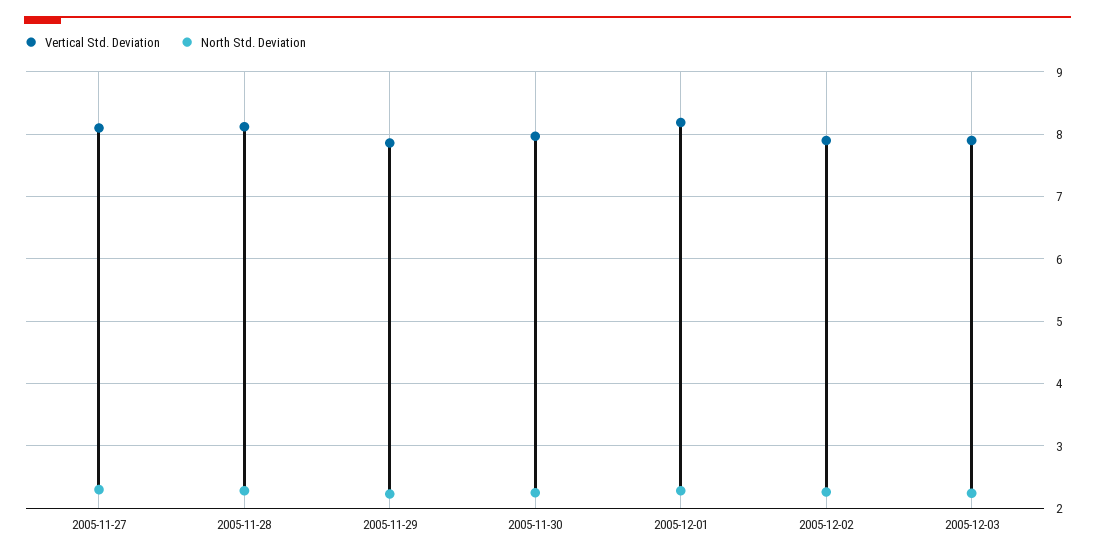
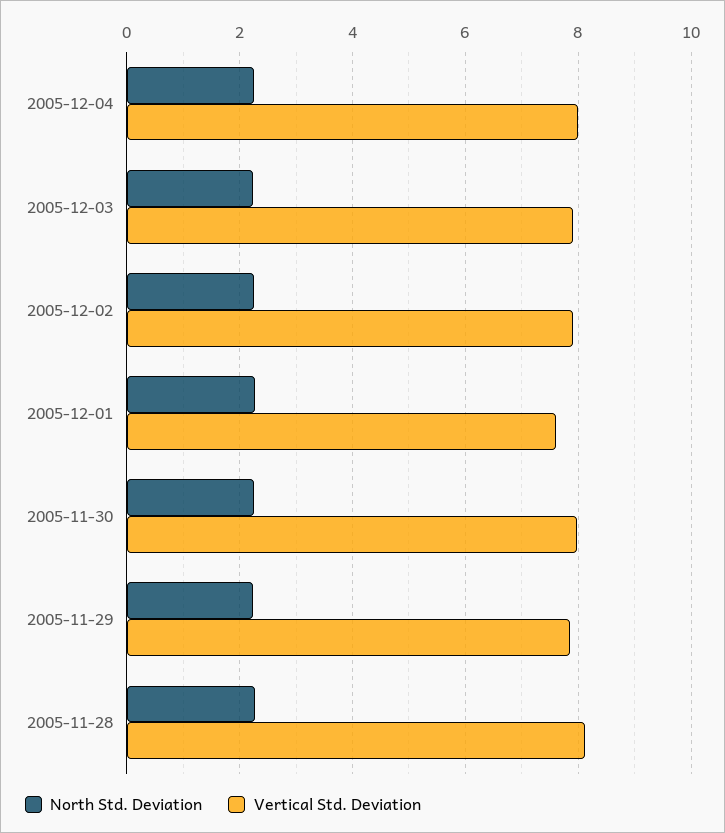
Vertical Std. Deviation, 2005-11-27: 8.1 -> none
North Std. Deviation, 2005-11-27: 2.3 -> none
Vertical Std. Deviation, 2005-12-01: 8.2 -> 7.6
North Std. Deviation, 2005-12-04: none -> 2.2
Vertical Std. Deviation, 2005-12-04: none -> 8

